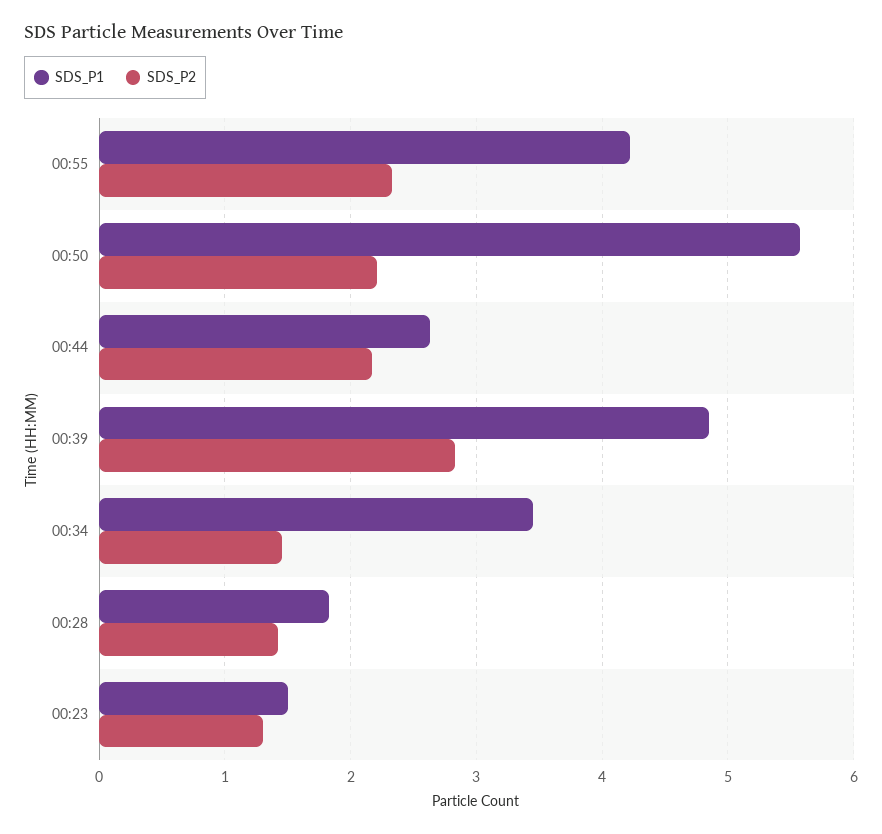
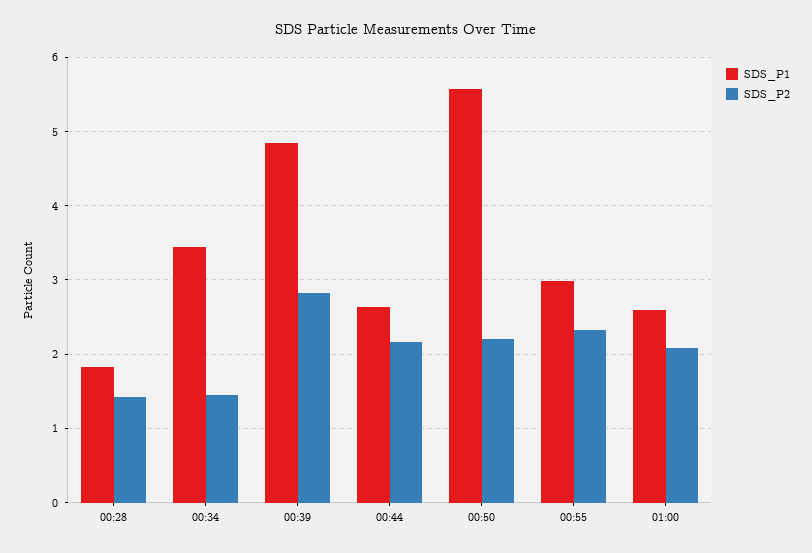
SDS_P1, 00:55: 4.2 -> 3
SDS_P1, 00:23: 1.5 -> none
SDS_P2, 00:23: 1.3 -> none
SDS_P1, 01:00: none -> 2.6
SDS_P2, 01:00: none -> 2.1

